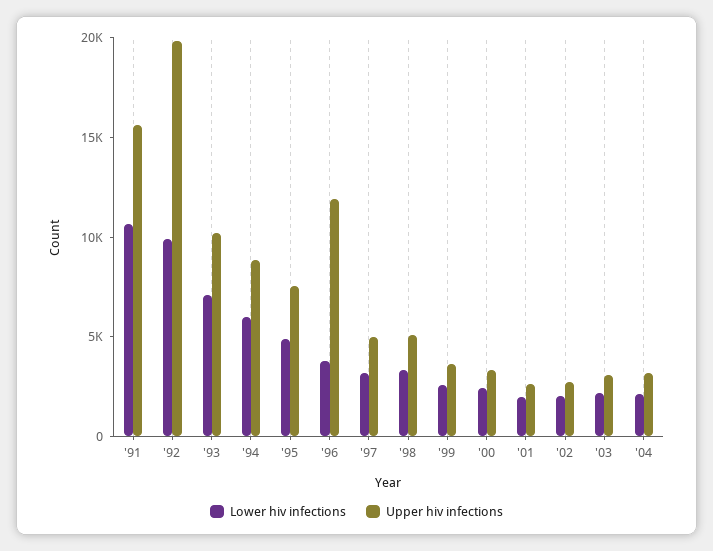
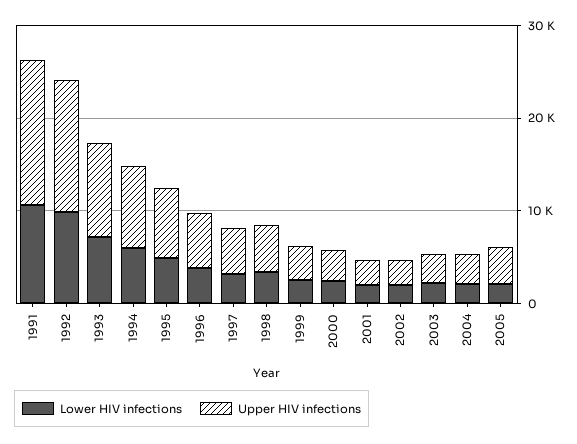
Upper hiv infections, '92: 20000 -> 14000
Upper hiv infections, '96: 12000 -> 6000
Lower hiv infections, 2005: none -> 2000
Upper hiv infections, 2005: none -> 4000

